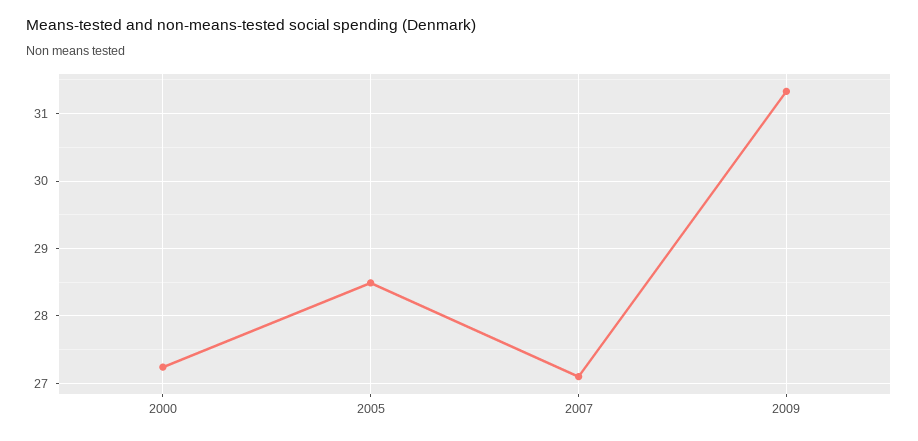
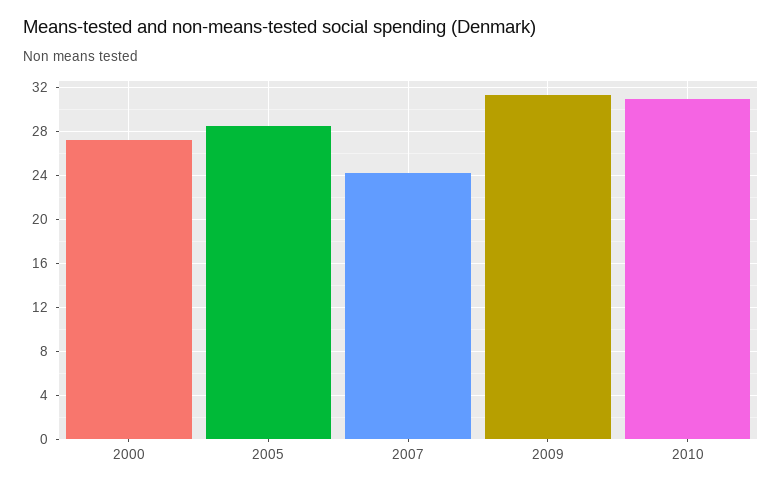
2007: 27.1 -> 24
2010: none -> 31

